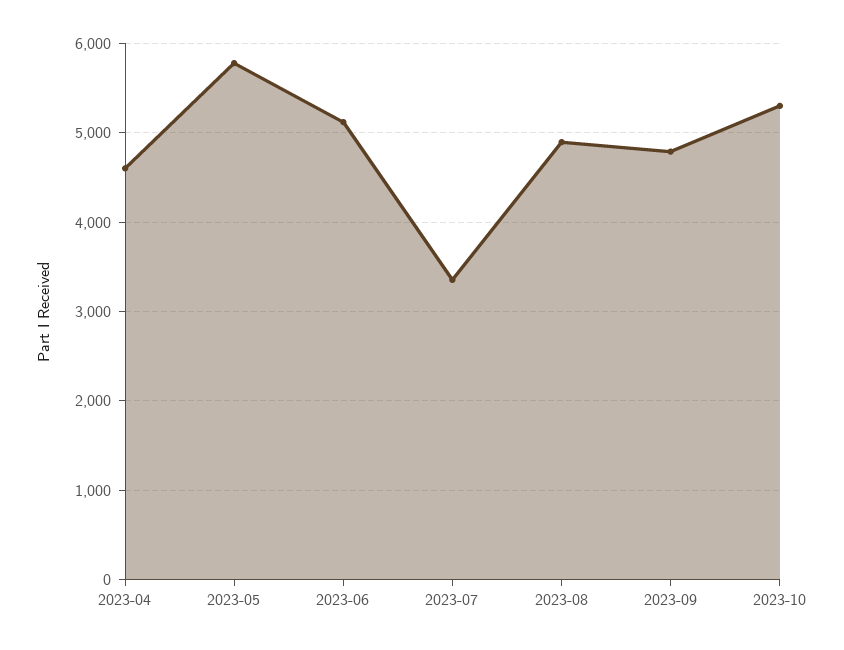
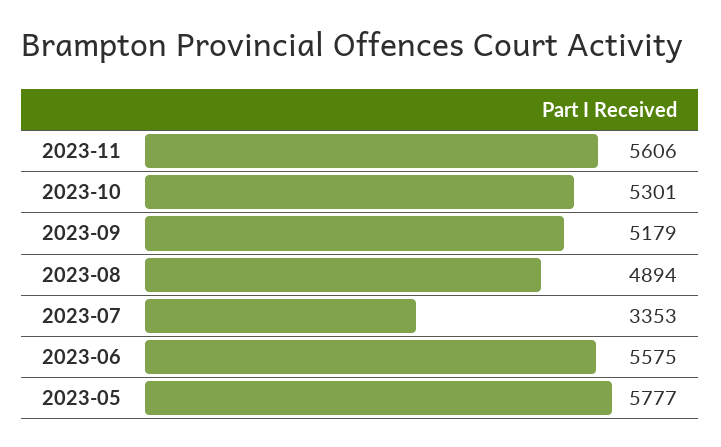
2023-04: 4600 -> none
2023-06: 5100 -> 5575
2023-09: 4800 -> 5179
2023-11: none -> 5606

